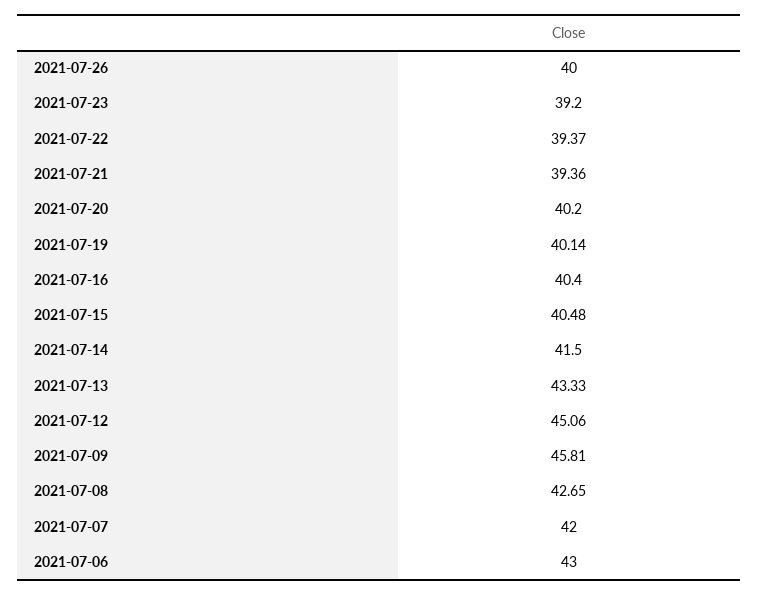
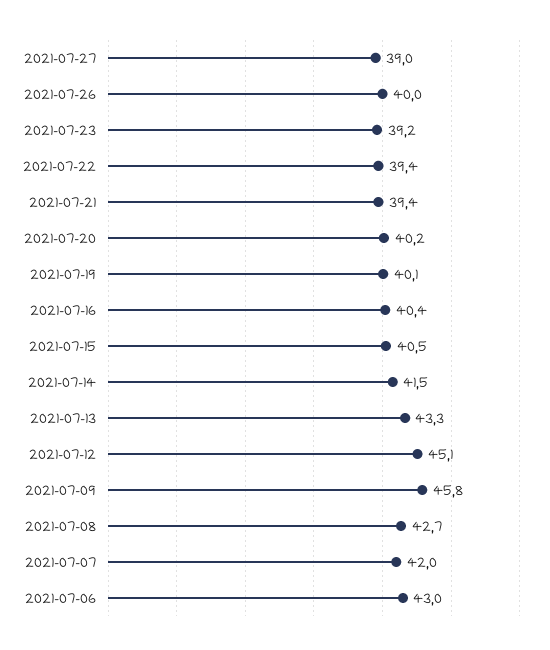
2021-07-27: none -> 39

